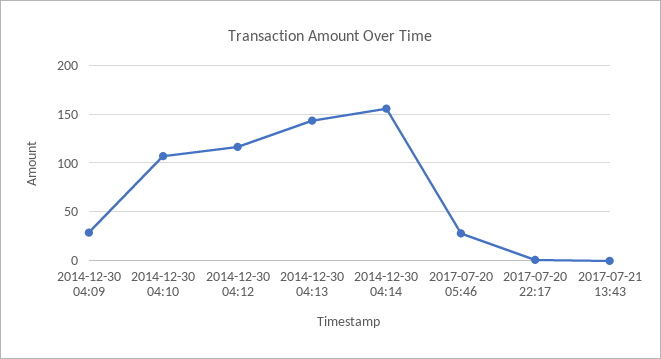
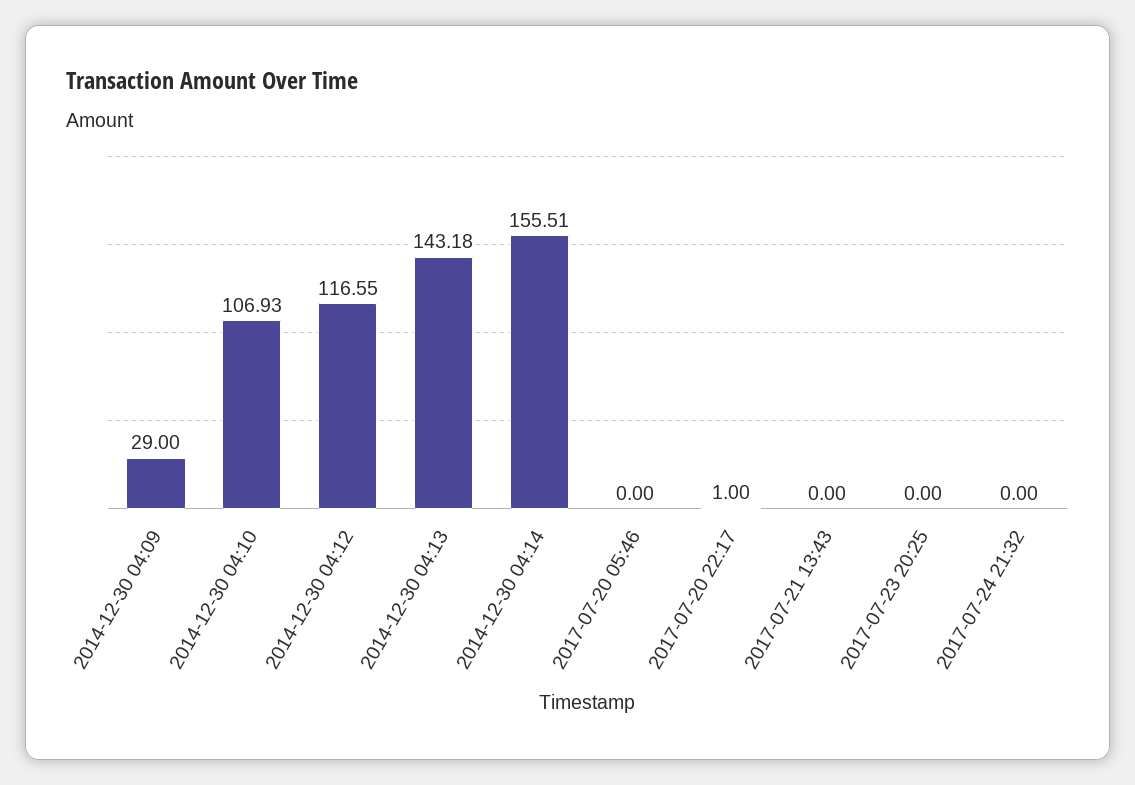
2017-07-20 05:46: 30 -> 0
2017-07-23 20:25: none -> 0
2017-07-24 21:32: none -> 0

